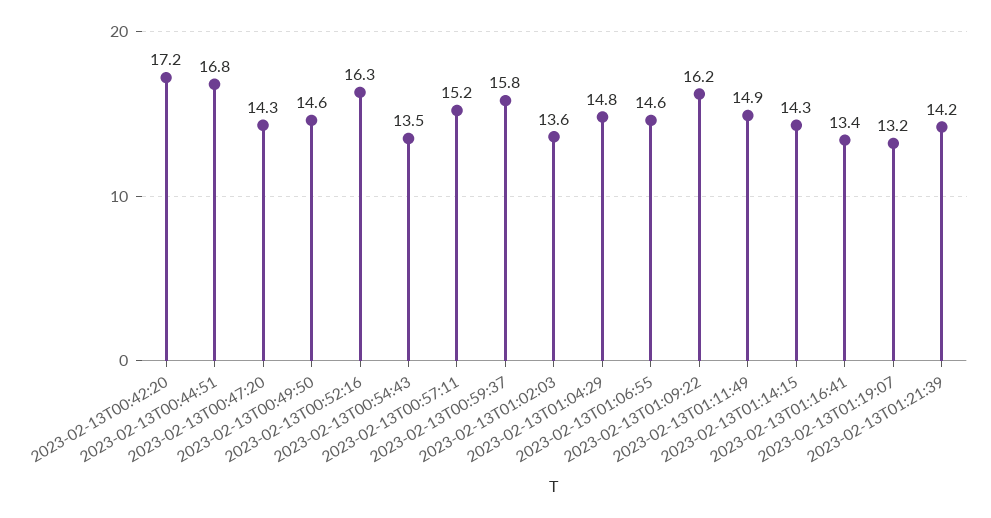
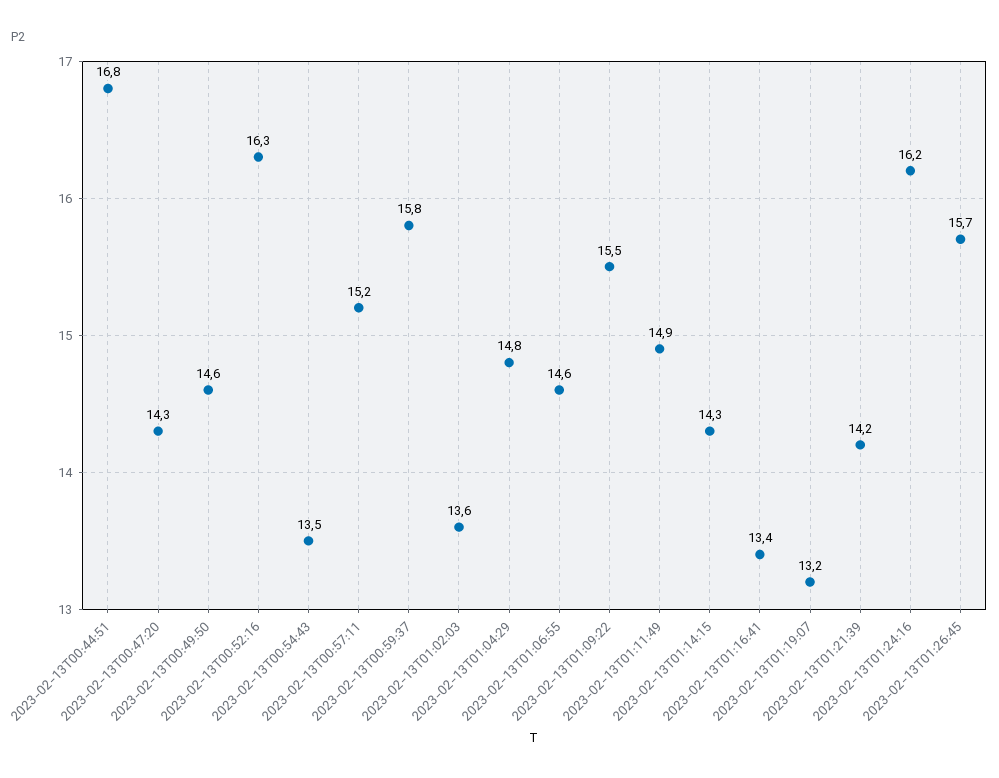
2023-02-13T00:42:20: 17.2 -> none
2023-02-13T01:09:22: 16.2 -> 15.5
2023-02-13T01:24:16: none -> 16.2
2023-02-13T01:26:45: none -> 15.7

